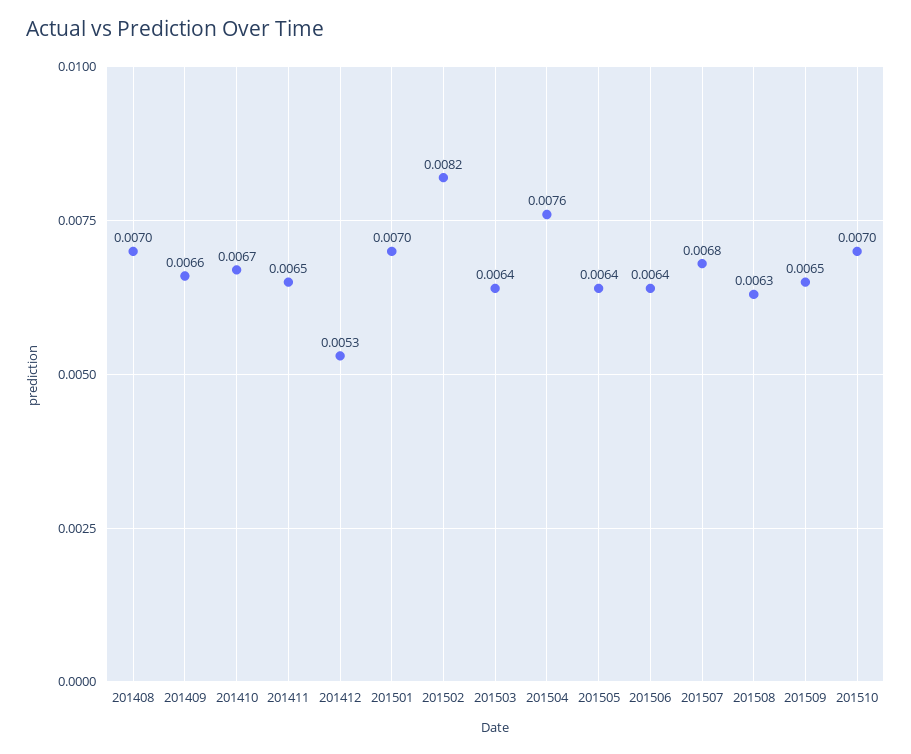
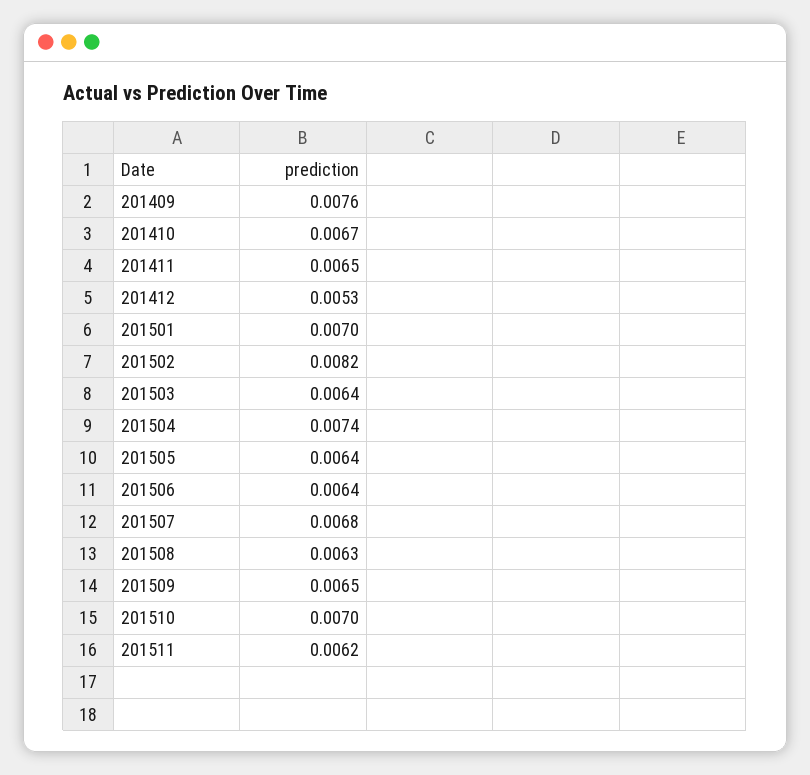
201408: 0.007 -> none
201409: 0.0066 -> 0.0076
201504: 0.0076 -> 0.0074
201511: none -> 0.0062

